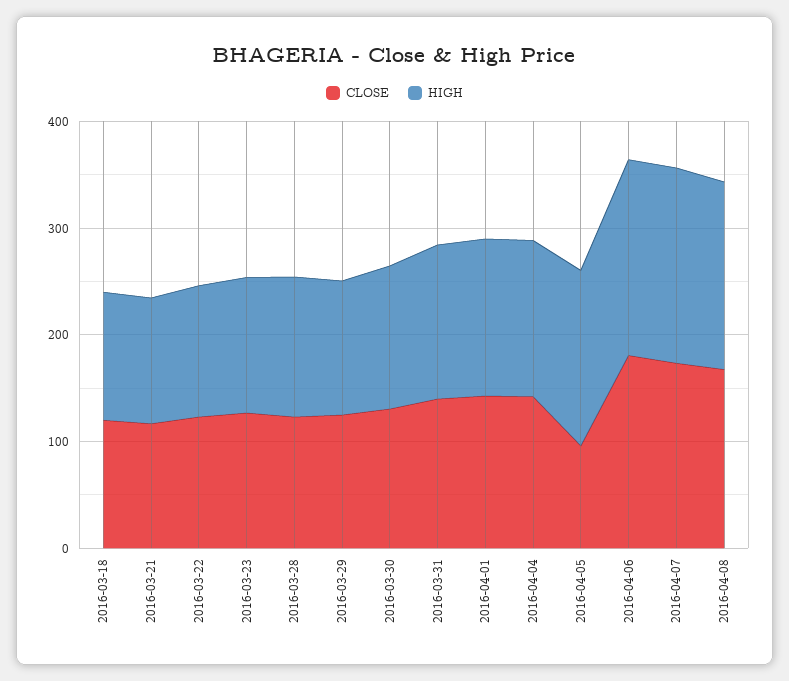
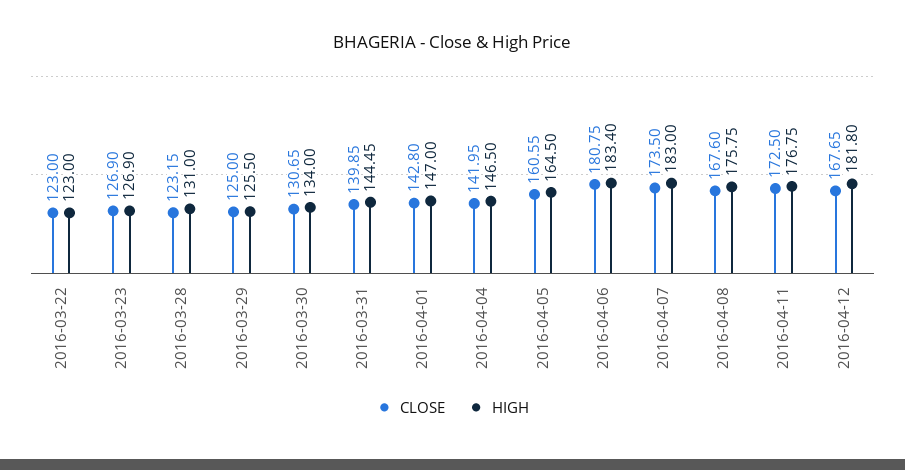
CLOSE, 2016-03-18: 120 -> none
HIGH, 2016-03-18: 120 -> none
CLOSE, 2016-03-21: 120 -> none
HIGH, 2016-03-21: 120 -> none
CLOSE, 2016-04-05: 100 -> 160.55
CLOSE, 2016-04-11: none -> 172.5
HIGH, 2016-04-11: none -> 176.75
CLOSE, 2016-04-12: none -> 167.65
HIGH, 2016-04-12: none -> 181.8

